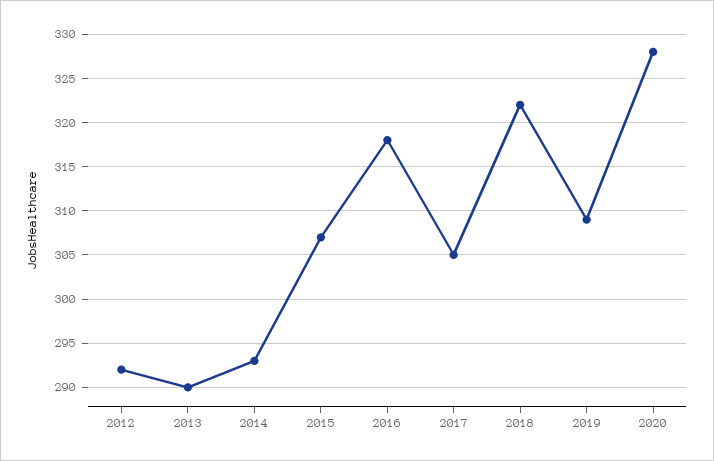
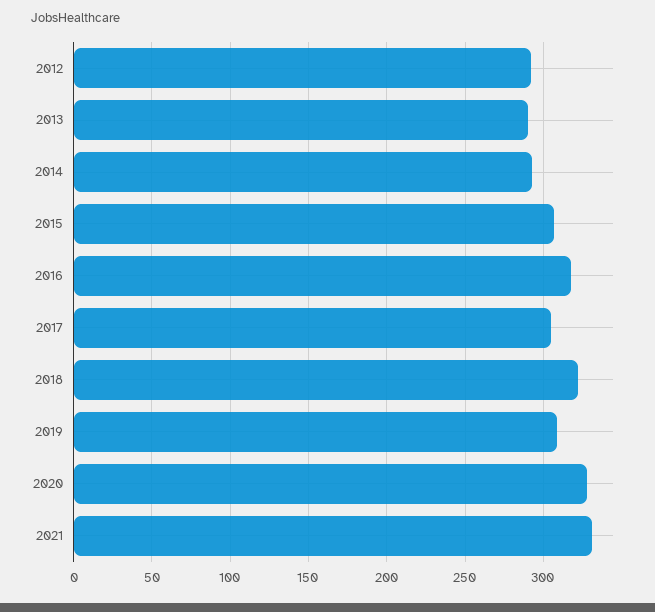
2021: none -> 330

